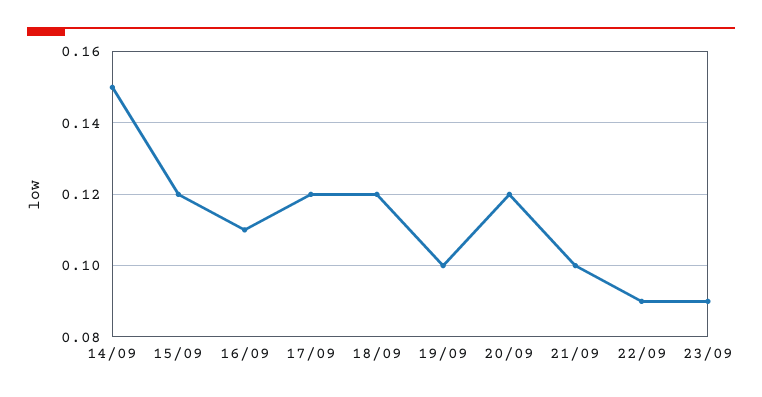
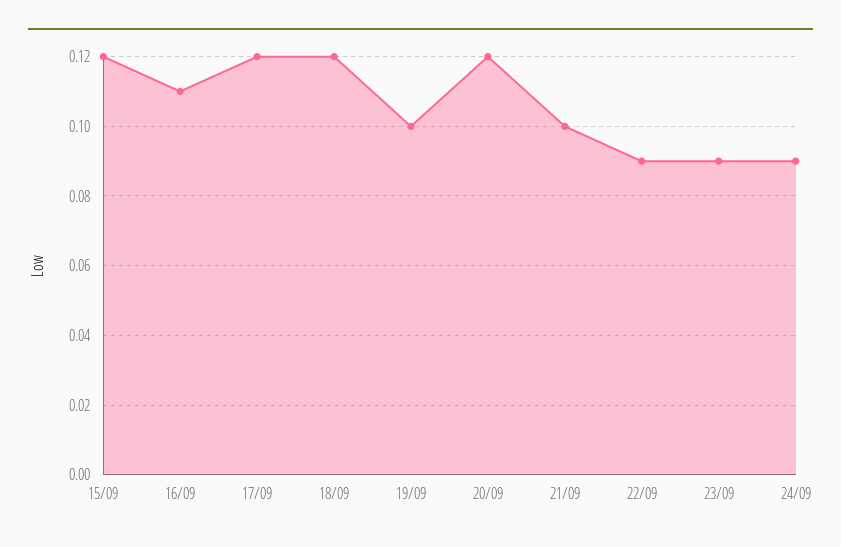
14/09: 0.15 -> none
24/09: none -> 0.09

